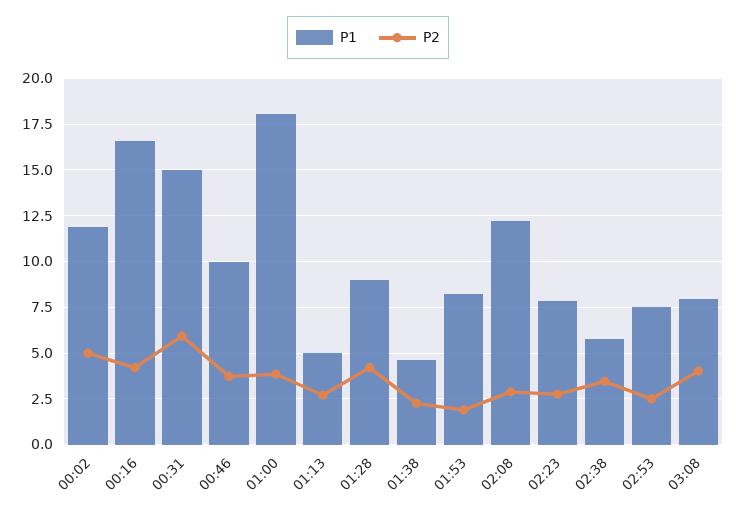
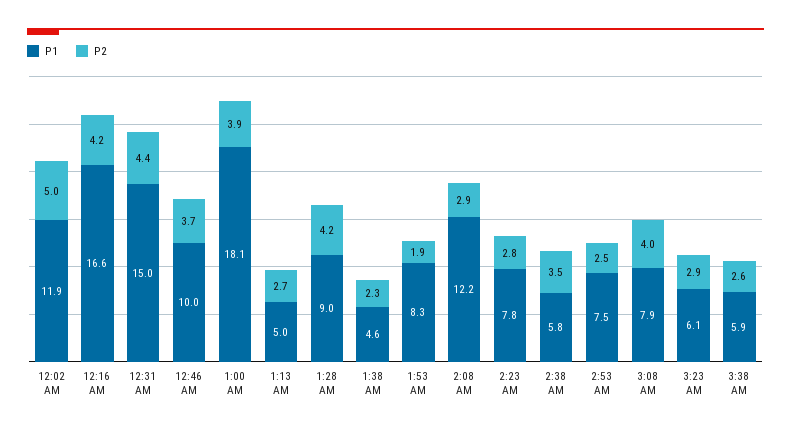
P2, 00:31: 6 -> 4.4
P1, 3:23 AM: none -> 6.1
P2, 3:23 AM: none -> 2.9
P1, 3:38 AM: none -> 5.9
P2, 3:38 AM: none -> 2.6

